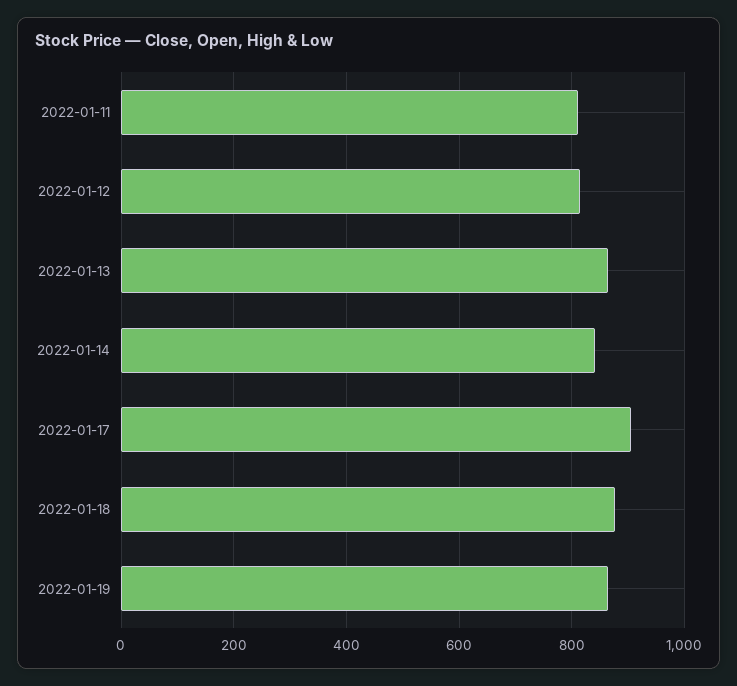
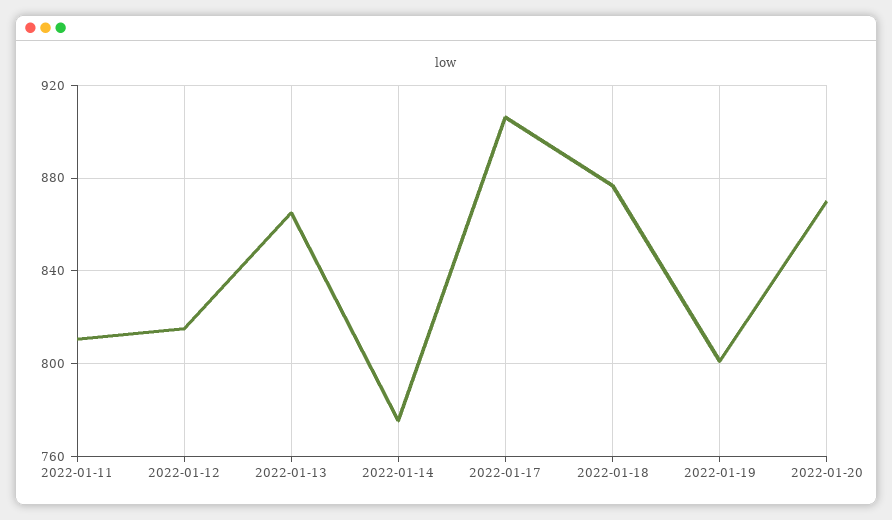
2022-01-14: 840 -> 775
2022-01-19: 860 -> 800
2022-01-20: none -> 870

